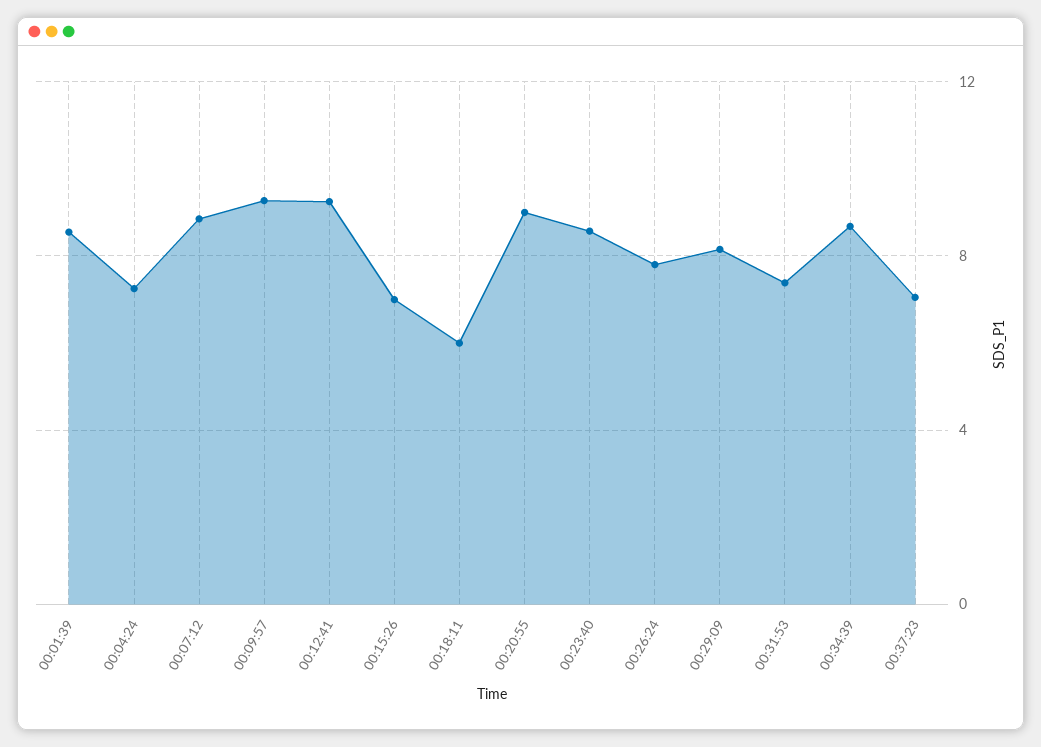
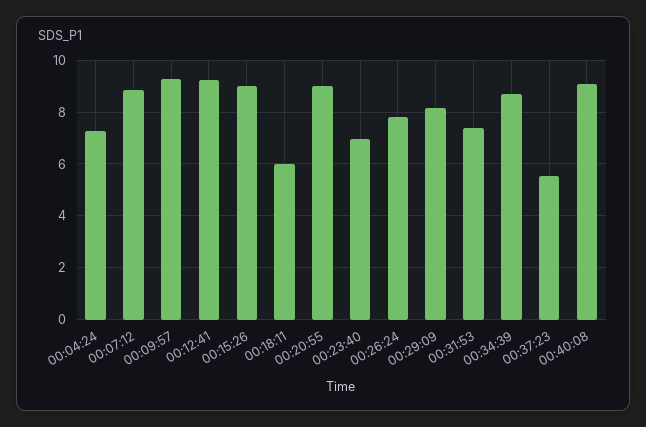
00:01:39: 8.5 -> none
00:15:26: 7 -> 9
00:23:40: 8.5 -> 7
00:37:23: 7 -> 5.5
00:40:08: none -> 9

